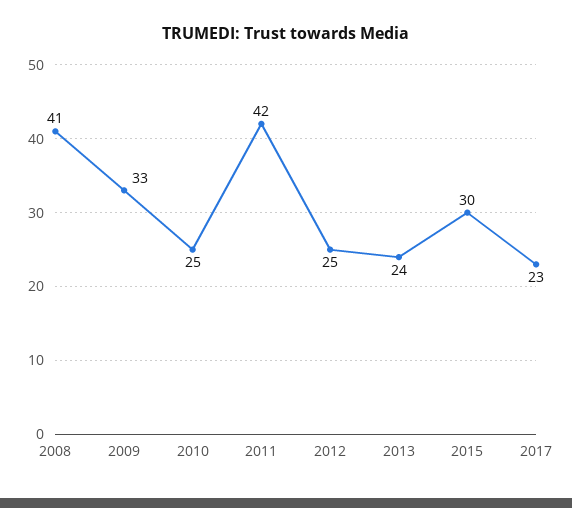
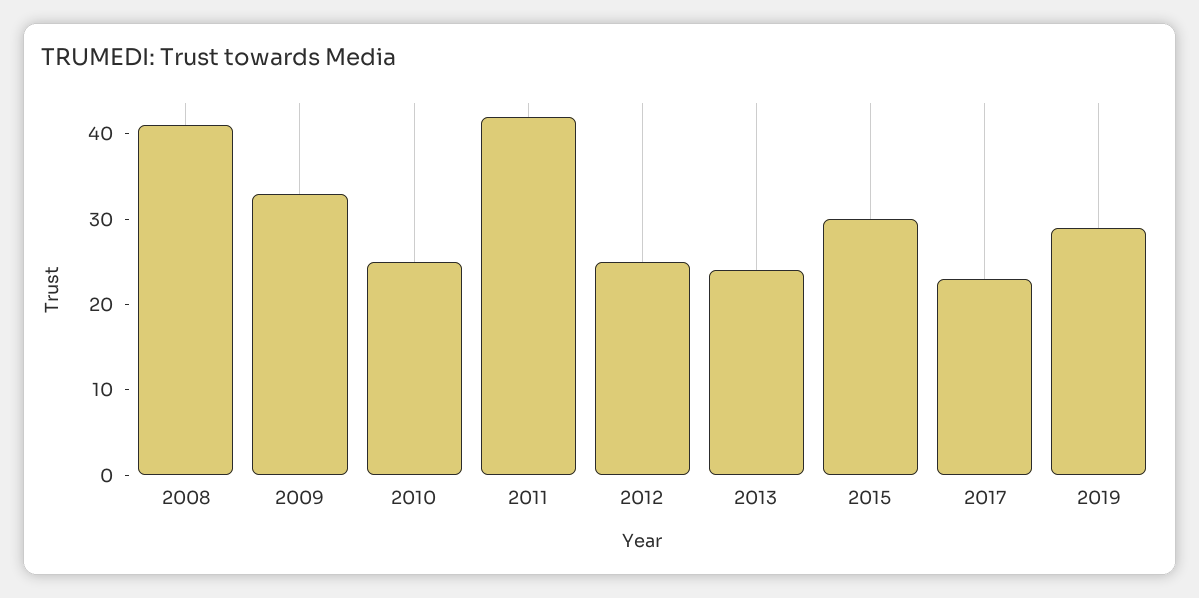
2019: none -> 29

